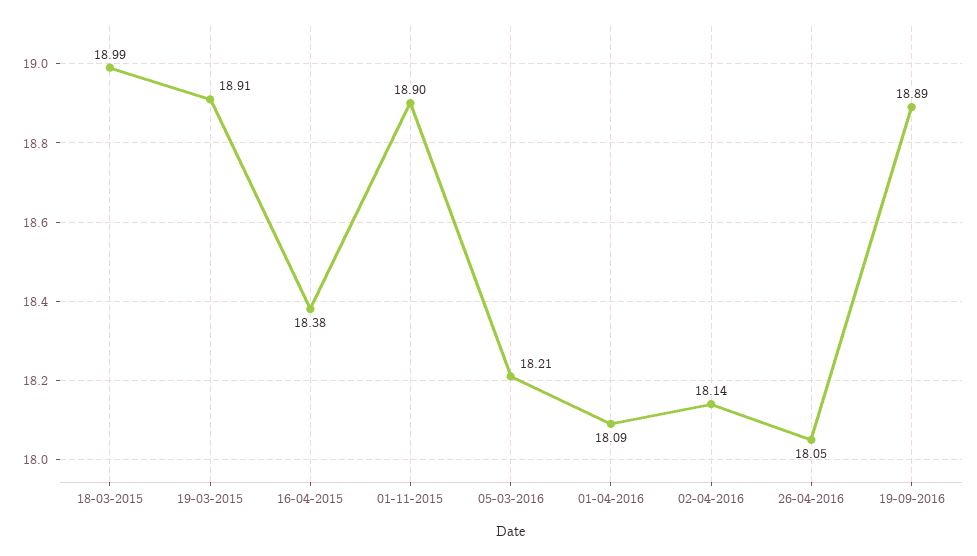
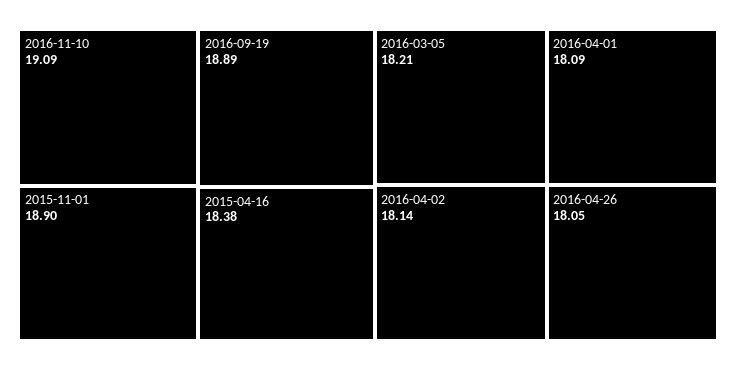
18-03-2015: 18.99 -> none
19-03-2015: 18.91 -> none
2016-11-10: none -> 19.09

